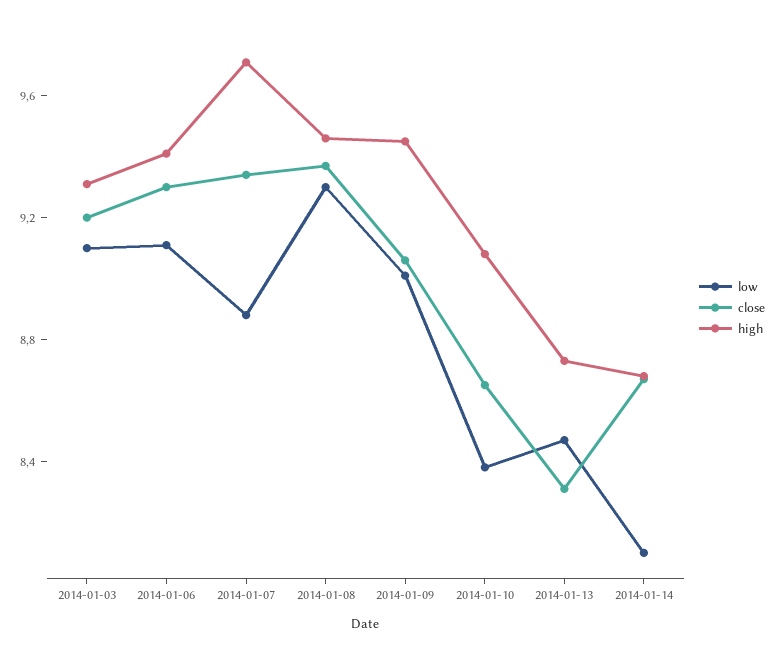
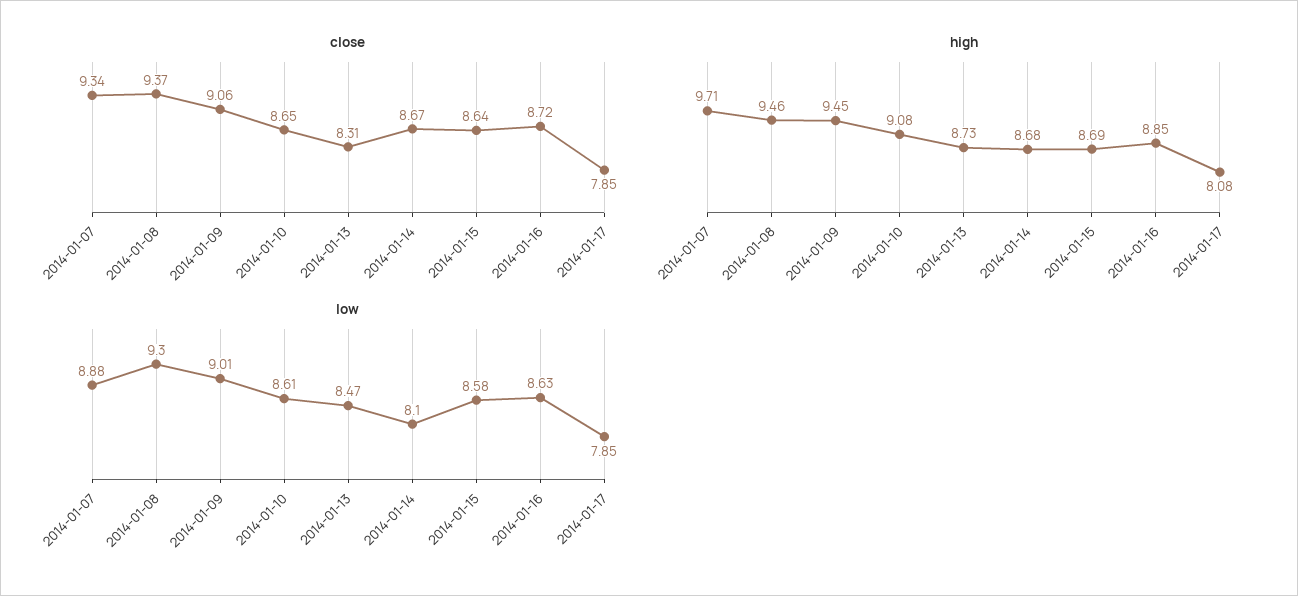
low, 2014-01-03: 9.1 -> none
close, 2014-01-03: 9.2 -> none
high, 2014-01-03: 9.3 -> none
low, 2014-01-06: 9.1 -> none
close, 2014-01-06: 9.3 -> none
high, 2014-01-06: 9.4 -> none
low, 2014-01-10: 8.4 -> 8.61
close, 2014-01-15: none -> 8.64
close, 2014-01-16: none -> 8.72
close, 2014-01-17: none -> 7.85
high, 2014-01-15: none -> 8.69
high, 2014-01-16: none -> 8.85
high, 2014-01-17: none -> 8.08
low, 2014-01-15: none -> 8.58
low, 2014-01-16: none -> 8.63
low, 2014-01-17: none -> 7.85

